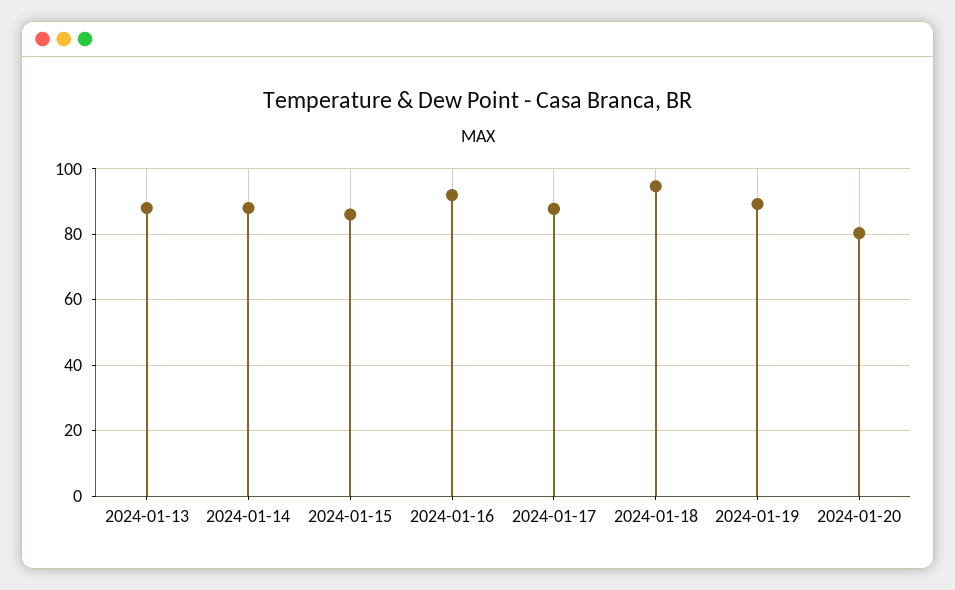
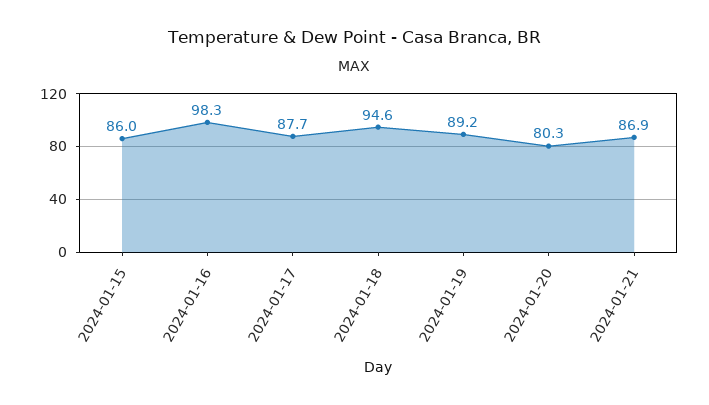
2024-01-13: 88 -> none
2024-01-14: 88 -> none
2024-01-16: 92 -> 98.3
2024-01-21: none -> 86.9

